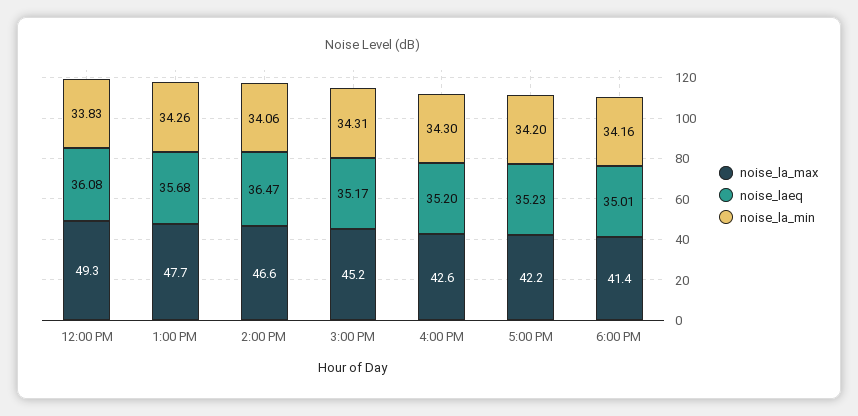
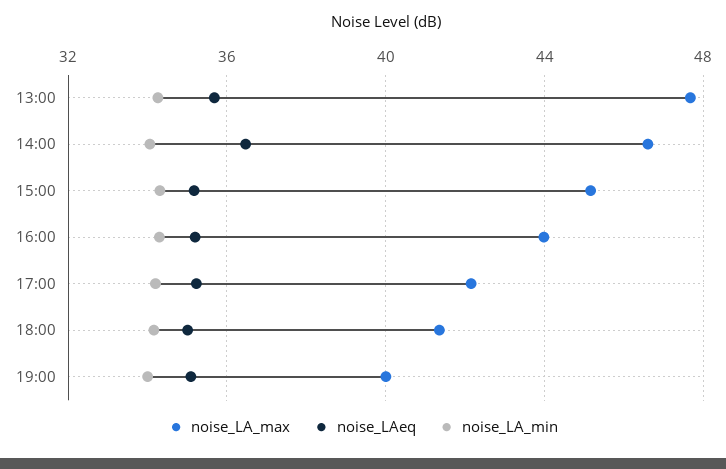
noise_la_max, 12:00 PM: 49.3 -> none
noise_laeq, 12:00 PM: 36.08 -> none
noise_la_min, 12:00 PM: 33.83 -> none
noise_la_max, 4:00 PM: 42.6 -> 44
noise_la_max, 19:00: none -> 40
noise_laeq, 19:00: none -> 35
noise_la_min, 19:00: none -> 34

